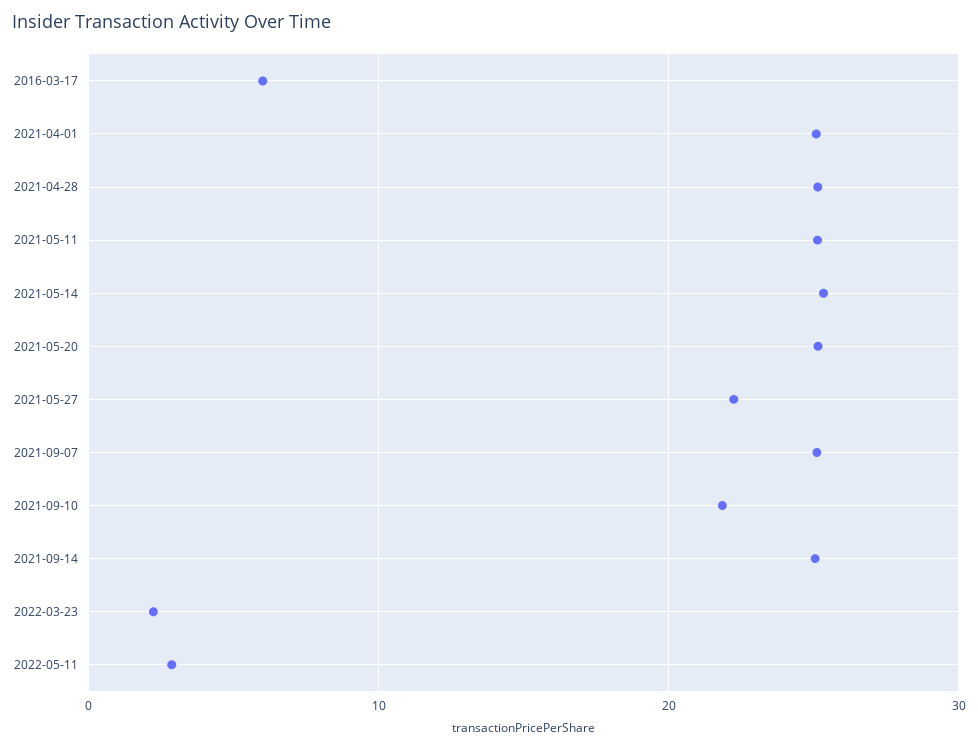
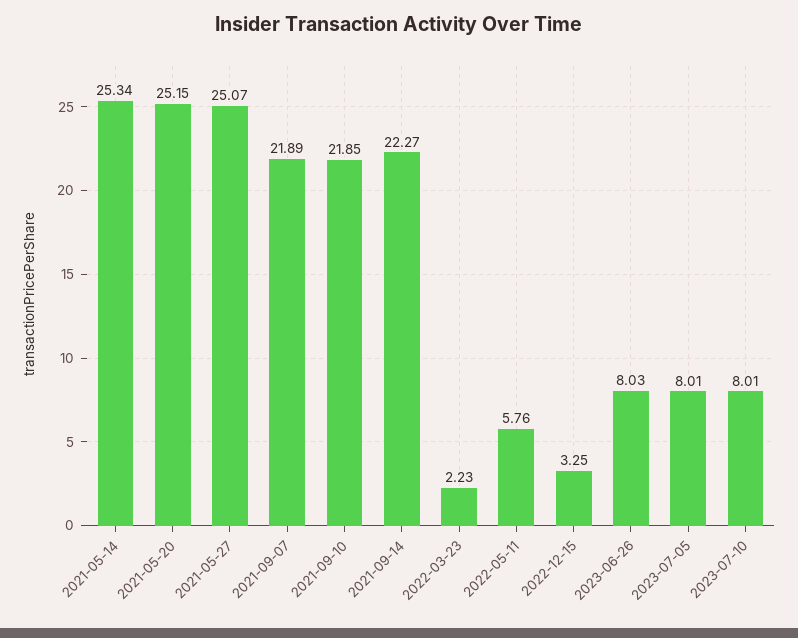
2016-03-17: 6 -> none
2021-04-01: 25 -> none
2021-04-28: 25 -> none
2021-05-11: 25 -> none
2021-05-27: 22 -> 25.07
2021-09-07: 25 -> 21.89
2021-09-14: 25 -> 22.27
2022-05-11: 3 -> 5.76
2022-12-15: none -> 3.25
2023-06-26: none -> 8.03
2023-07-05: none -> 8.01
2023-07-10: none -> 8.01

